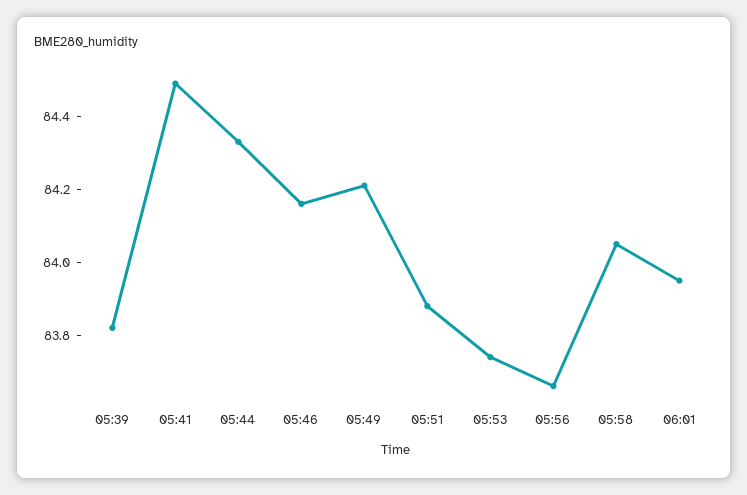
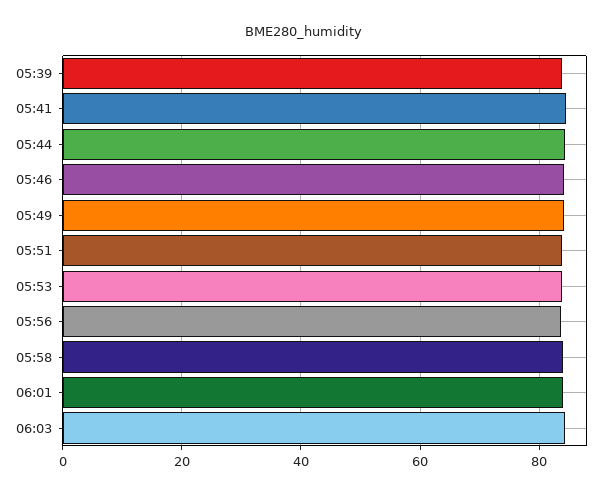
06:03: none -> 84

